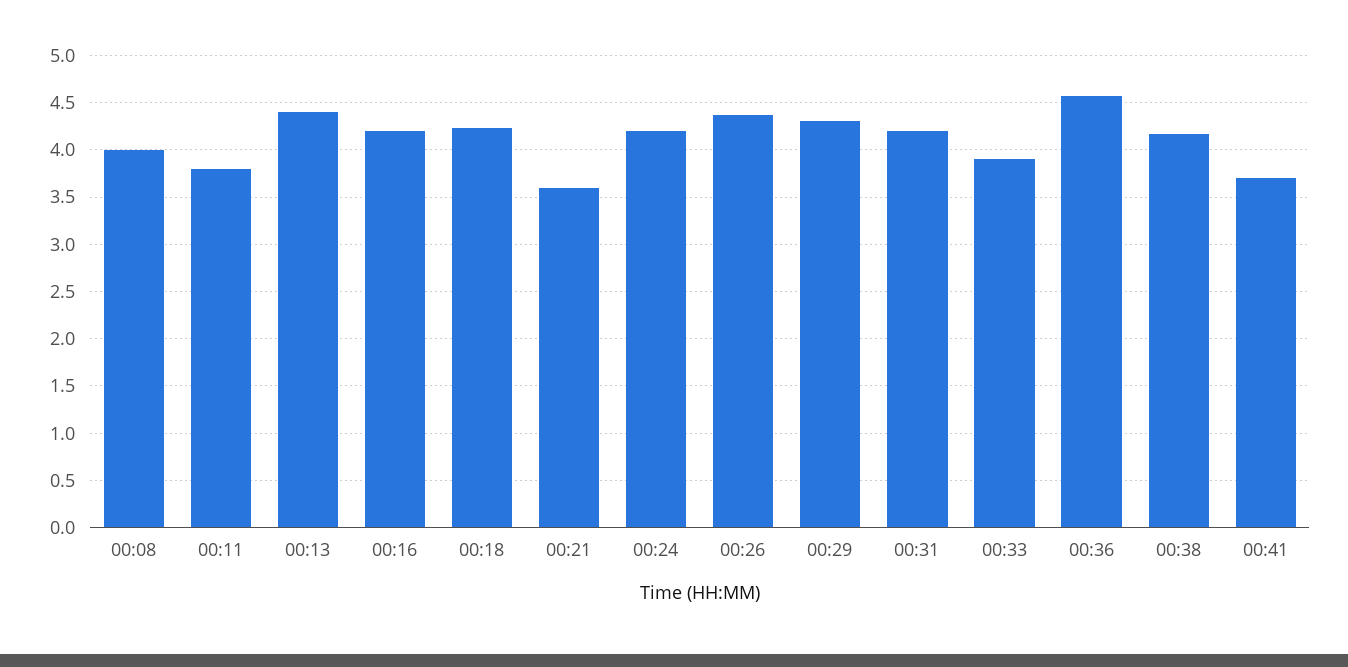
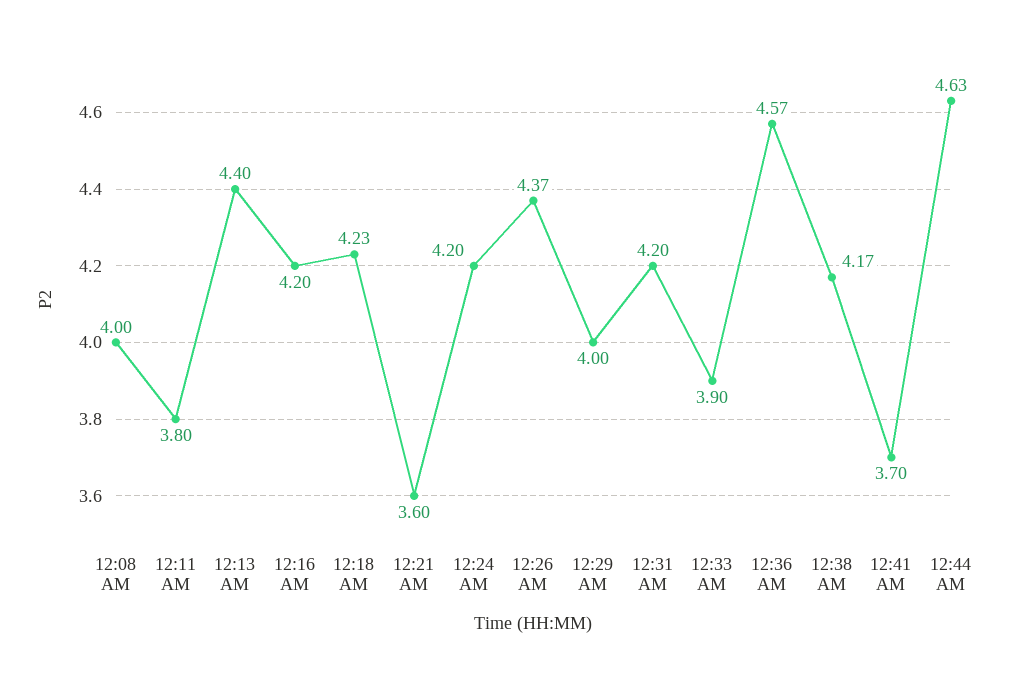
00:29: 4.3 -> 4
12:44 AM: none -> 4.63

